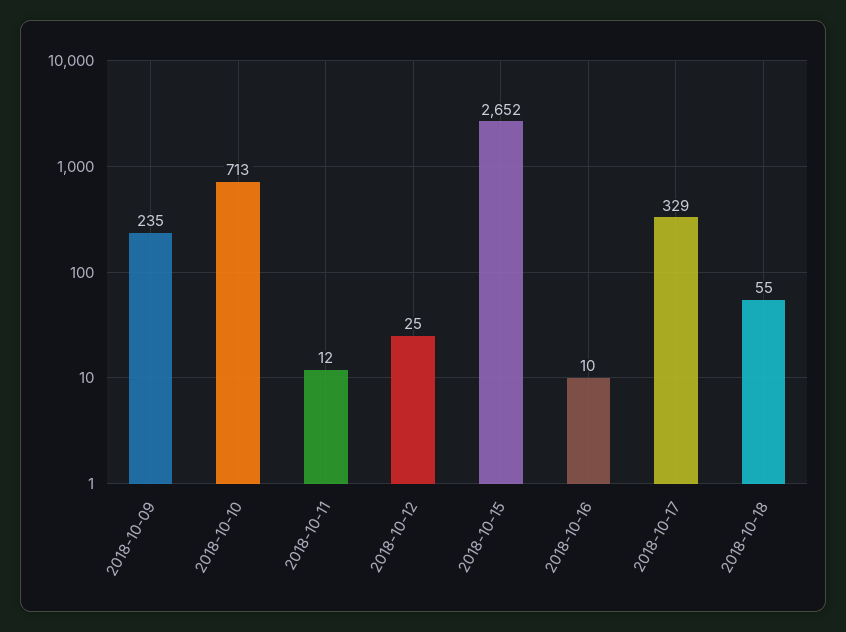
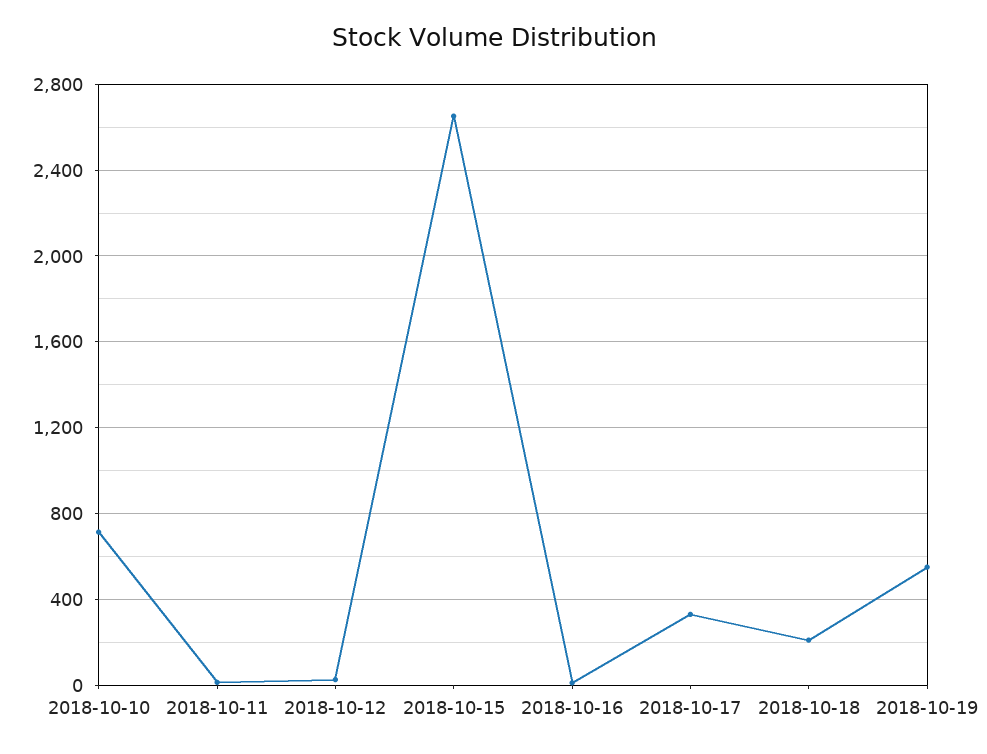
2018-10-09: 235 -> none
2018-10-18: 55 -> 200
2018-10-19: none -> 550

